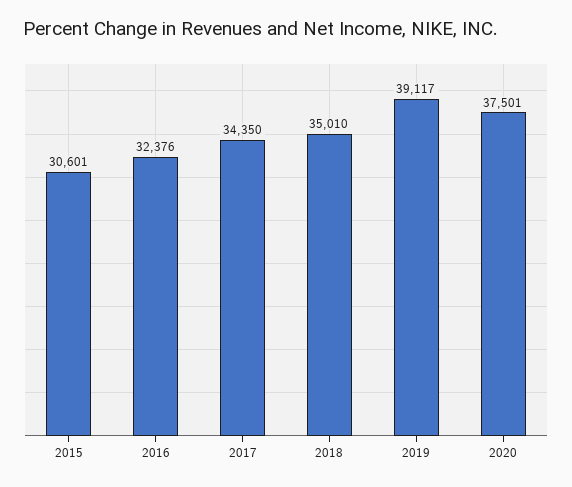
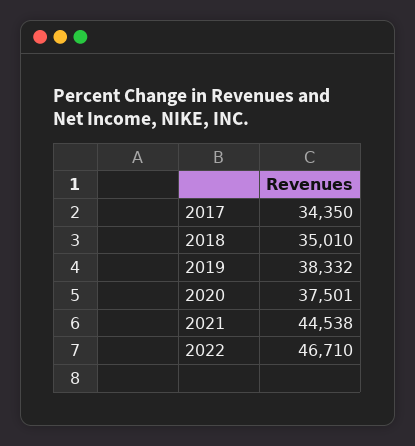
2015: 30601 -> none
2016: 32376 -> none
2019: 39117 -> 38332
2021: none -> 44538
2022: none -> 46710

